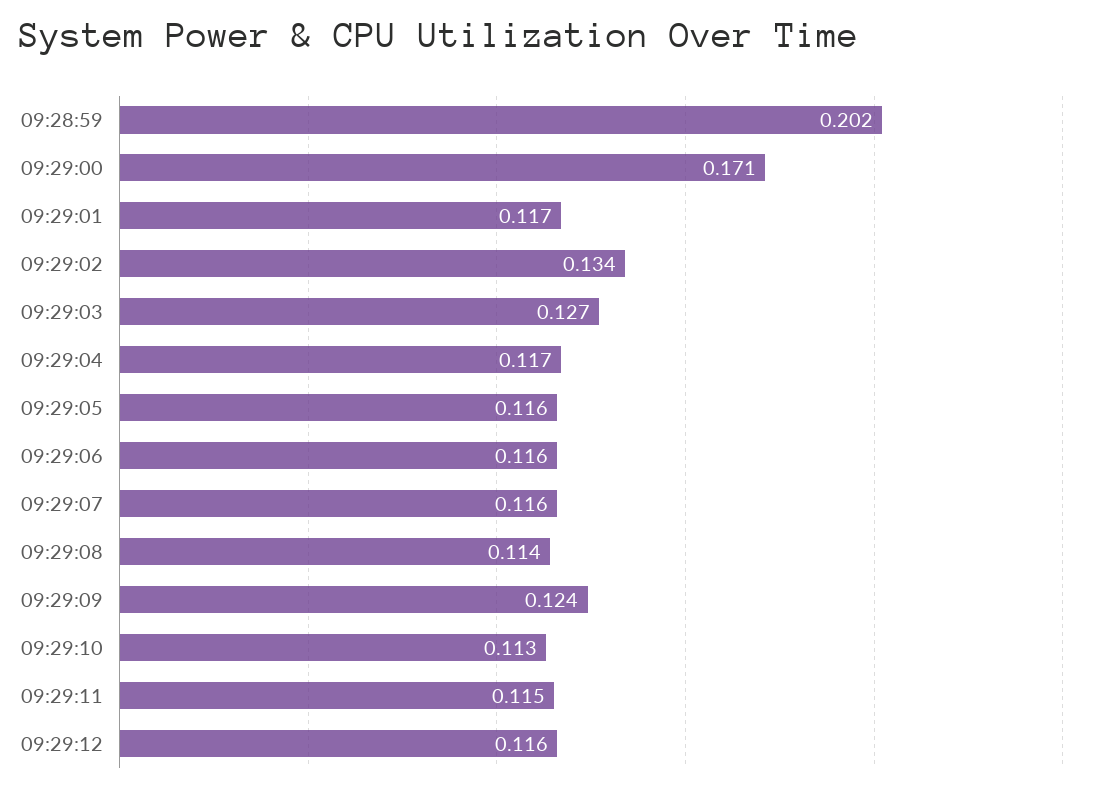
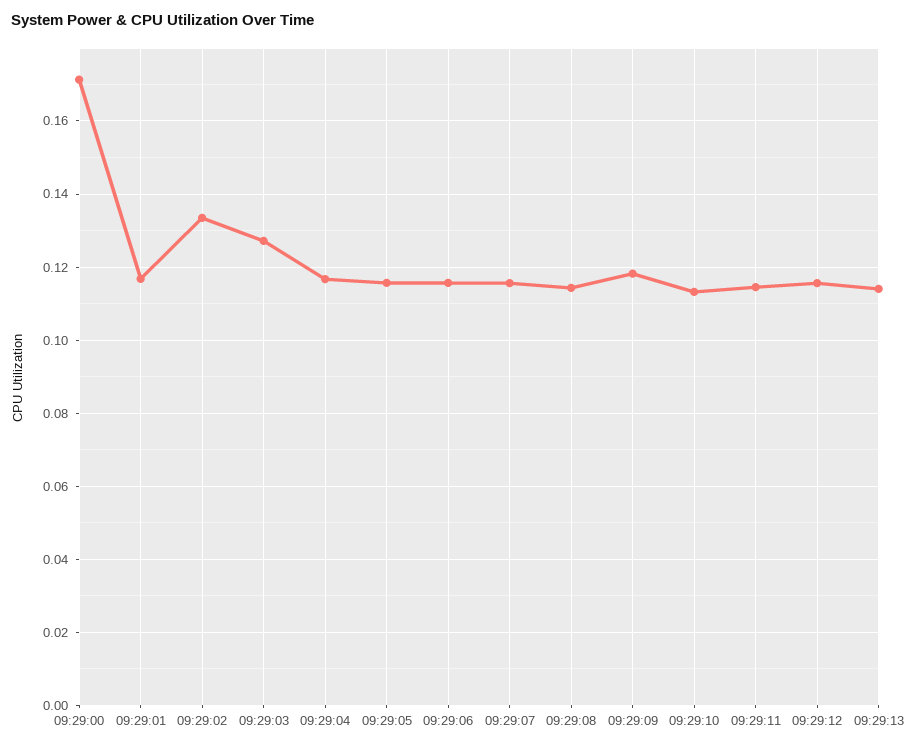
09:28:59: 0.202 -> none
09:29:09: 0.124 -> 0.118
09:29:13: none -> 0.114

